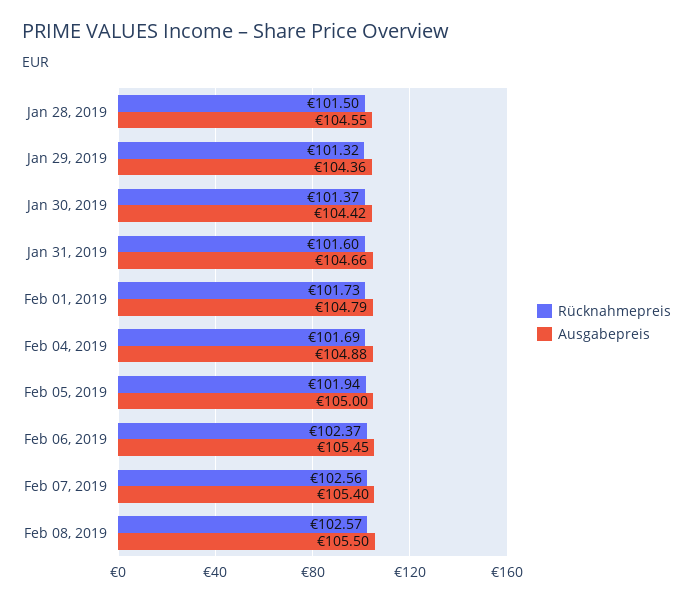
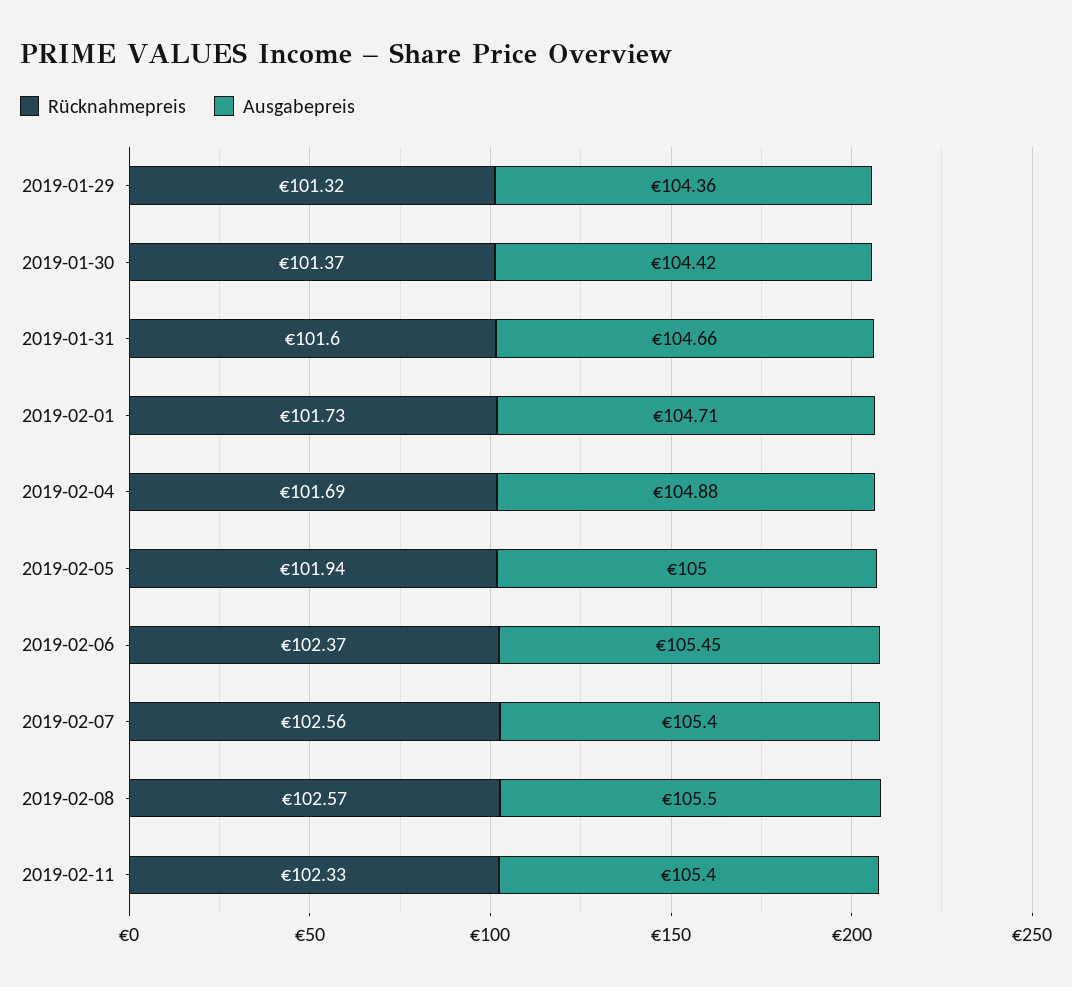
Rücknahmepreis, Jan 28, 2019: 101.5 -> none
Ausgabepreis, Jan 28, 2019: 104.55 -> none
Ausgabepreis, Feb 01, 2019: 104.79 -> 104.71
Rücknahmepreis, 2019-02-11: none -> 102.33
Ausgabepreis, 2019-02-11: none -> 105.4

